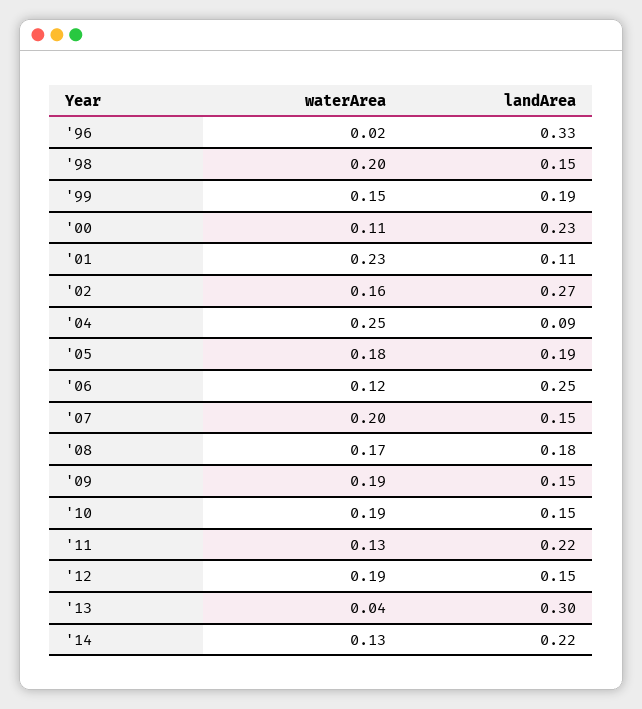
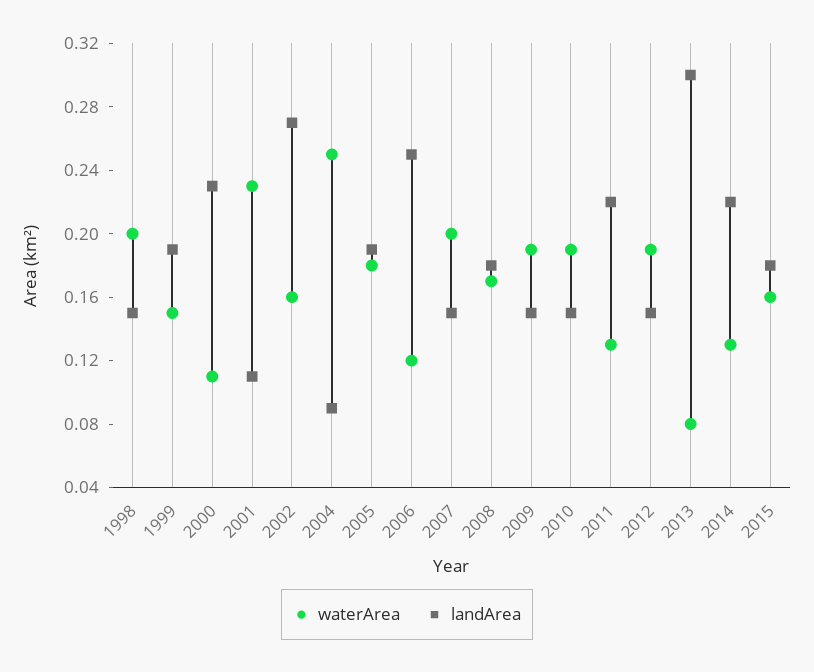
waterArea, '96: 0.02 -> none
landArea, '96: 0.33 -> none
waterArea, '13: 0.04 -> 0.08
waterArea, 2015: none -> 0.16
landArea, 2015: none -> 0.18

